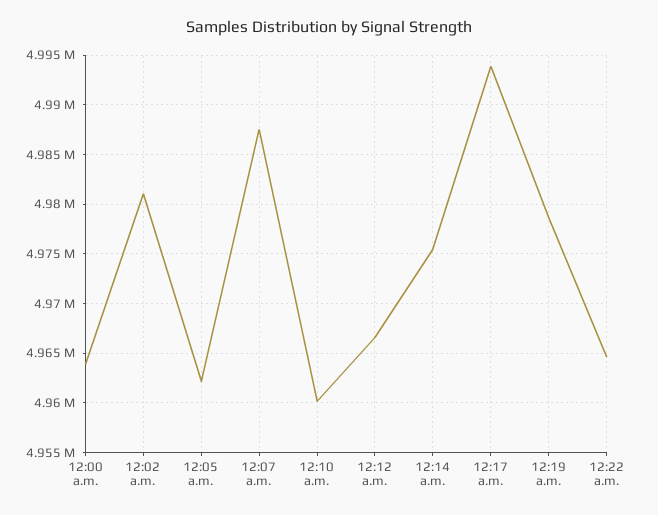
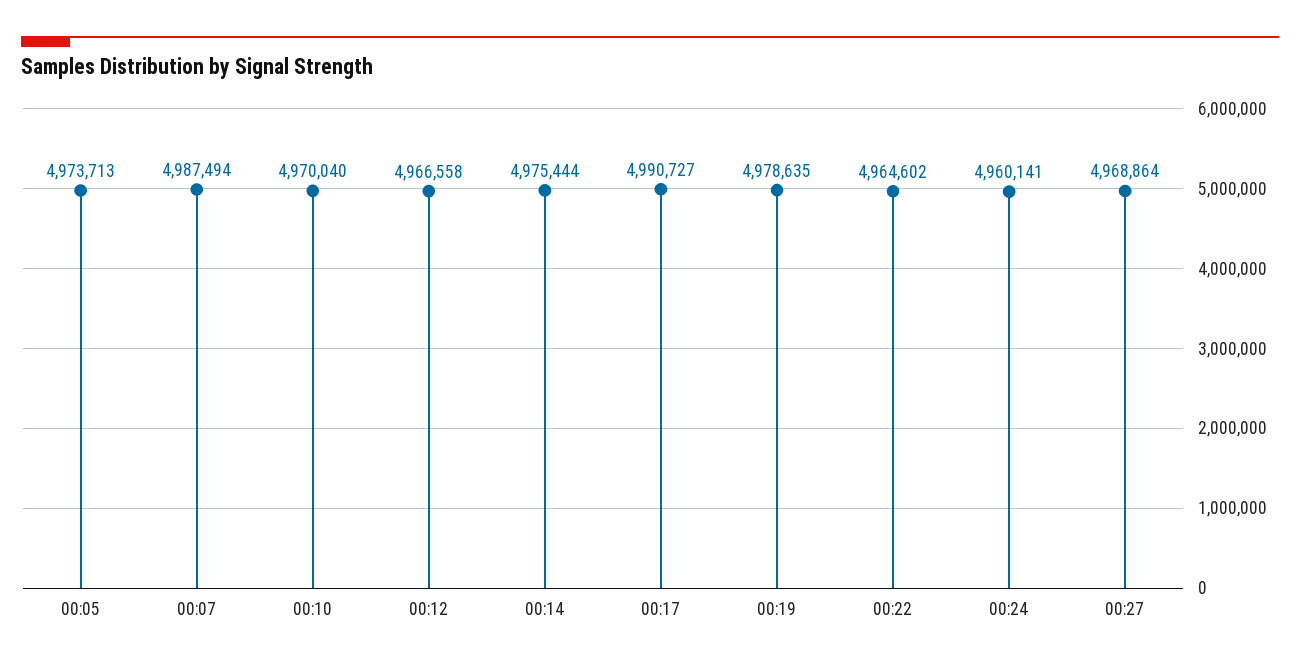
12:00 a.m.: 4964000 -> none
12:02 a.m.: 4981000 -> none
12:05 a.m.: 4962000 -> 4973713
12:10 a.m.: 4960000 -> 4970040
12:17 a.m.: 4994000 -> 4990727
00:24: none -> 4960141
00:27: none -> 4968864

